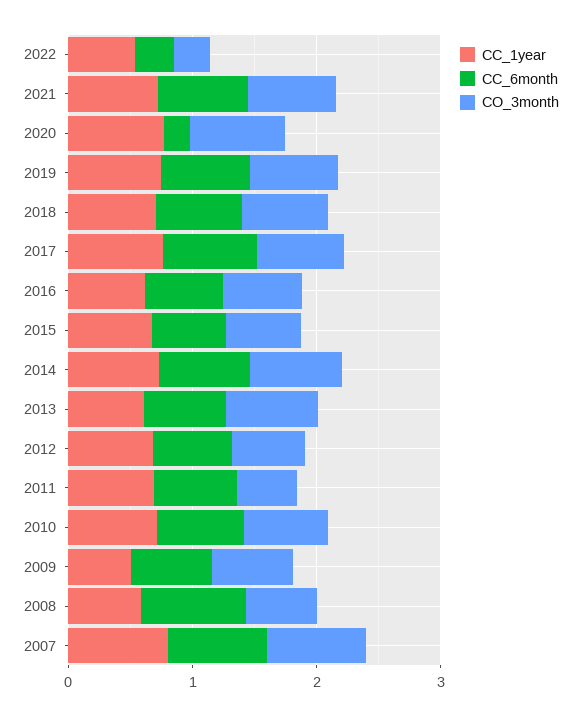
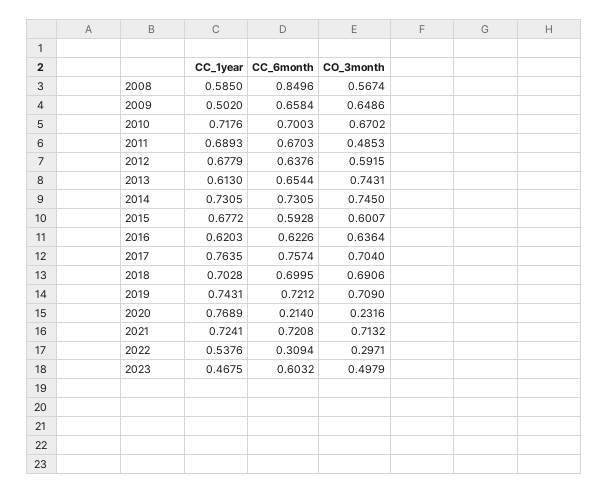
CO_3month, 2020: 0.8 -> 0.2316
CC_1year, 2007: 0.8 -> none
CC_6month, 2007: 0.8 -> none
CO_3month, 2007: 0.8 -> none
CC_1year, 2023: none -> 0.4675
CC_6month, 2023: none -> 0.6032
CO_3month, 2023: none -> 0.4979

